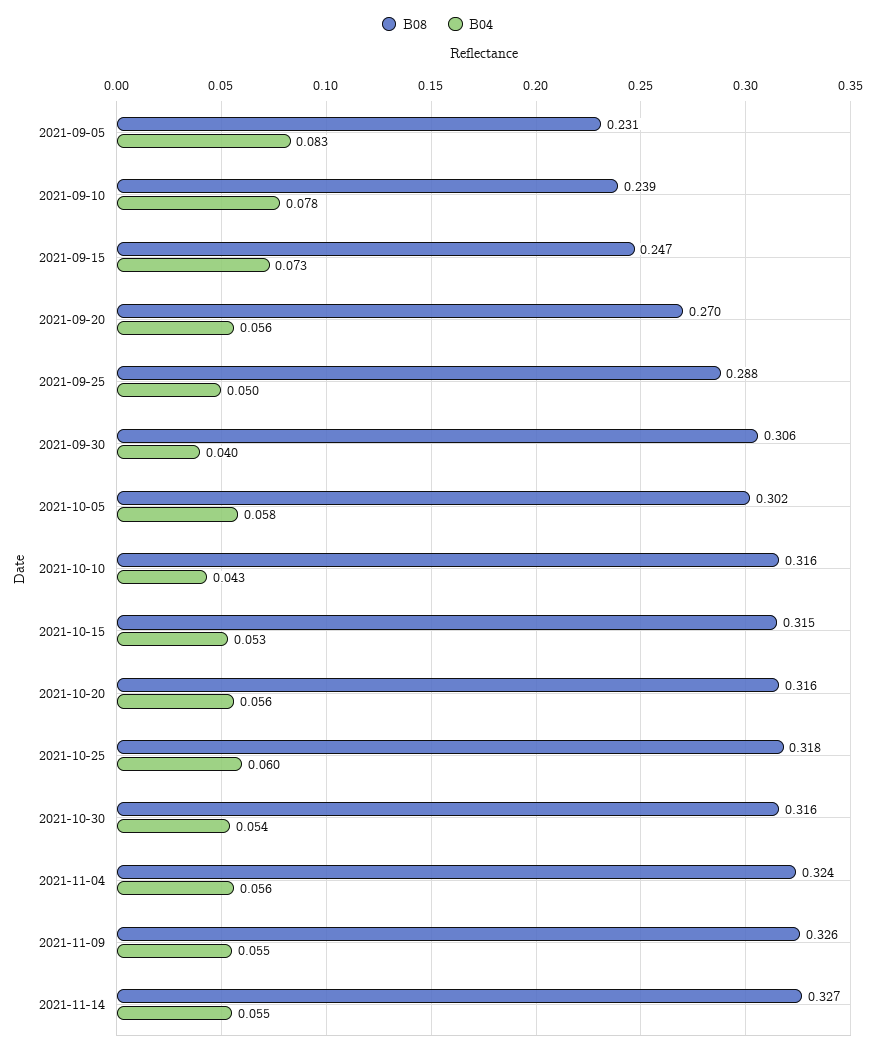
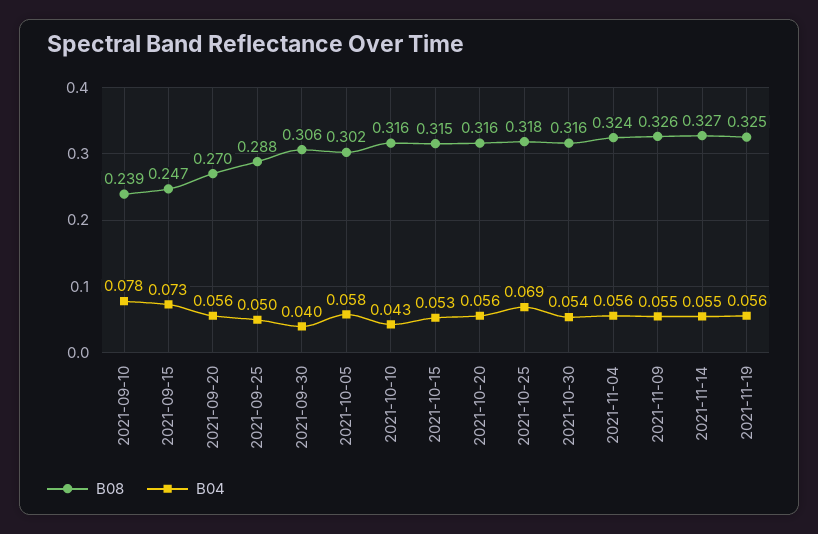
B08, 2021-09-05: 0.231 -> none
B04, 2021-09-05: 0.083 -> none
B04, 2021-10-25: 0.06 -> 0.069
B08, 2021-11-19: none -> 0.325
B04, 2021-11-19: none -> 0.056

